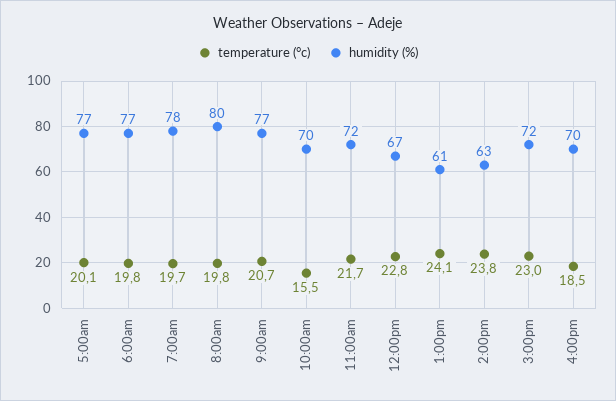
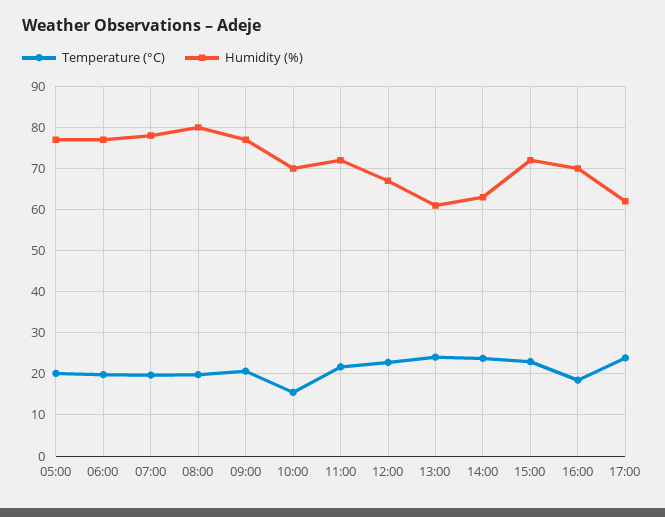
temperature (°c), 17:00: none -> 24
humidity (%), 17:00: none -> 62

